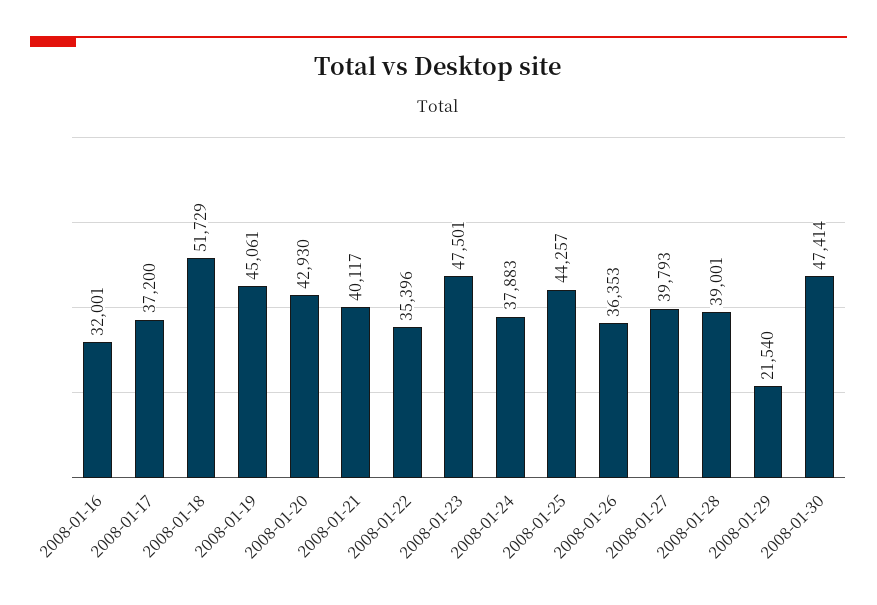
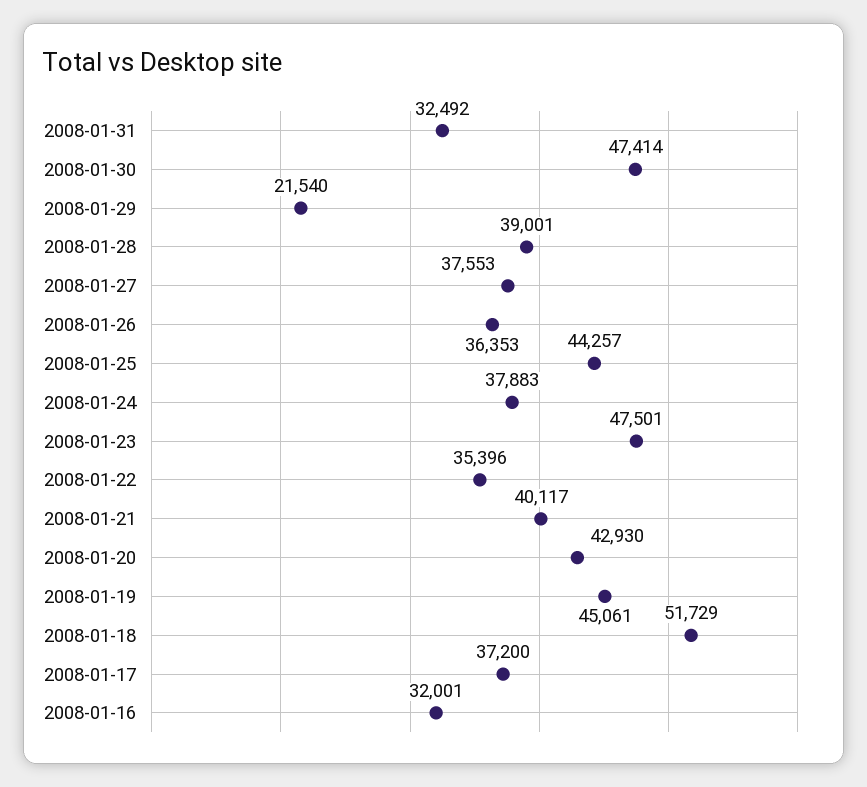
2008-01-27: 39793 -> 37553
2008-01-31: none -> 32492

